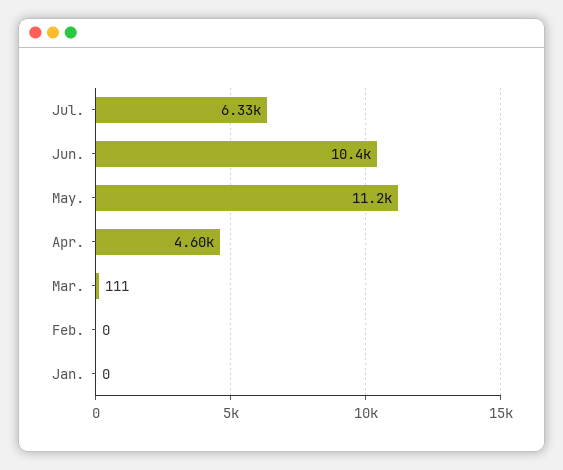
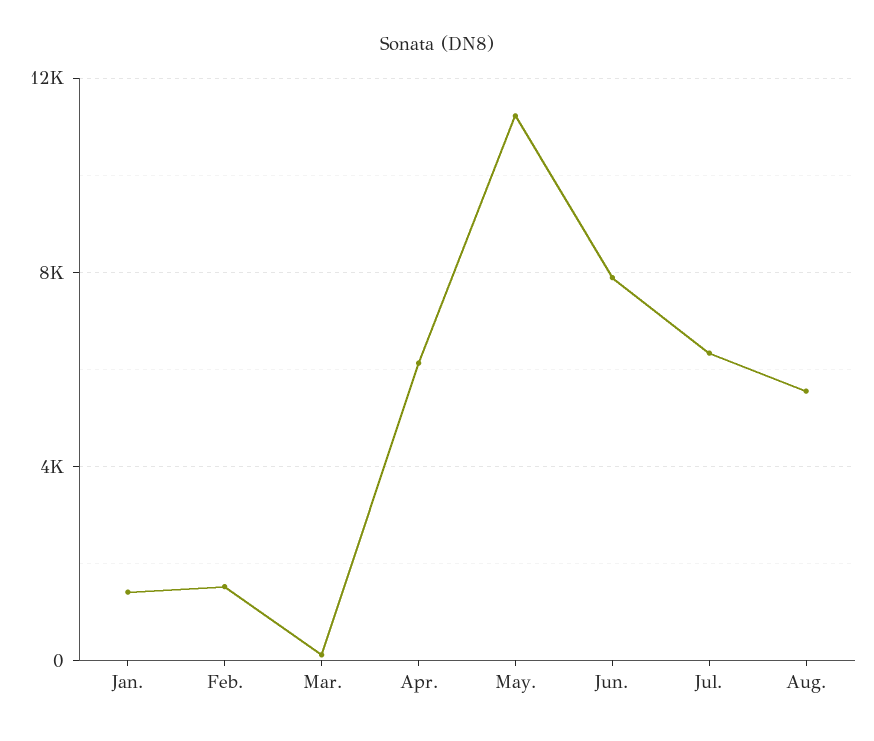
Jun.: 10400 -> 8000
Apr.: 4600 -> 6000
Feb.: 0 -> 1500
Jan.: 0 -> 1500
Aug.: none -> 5500

